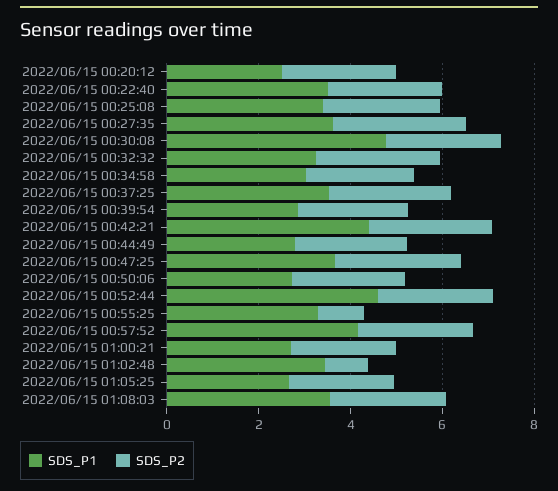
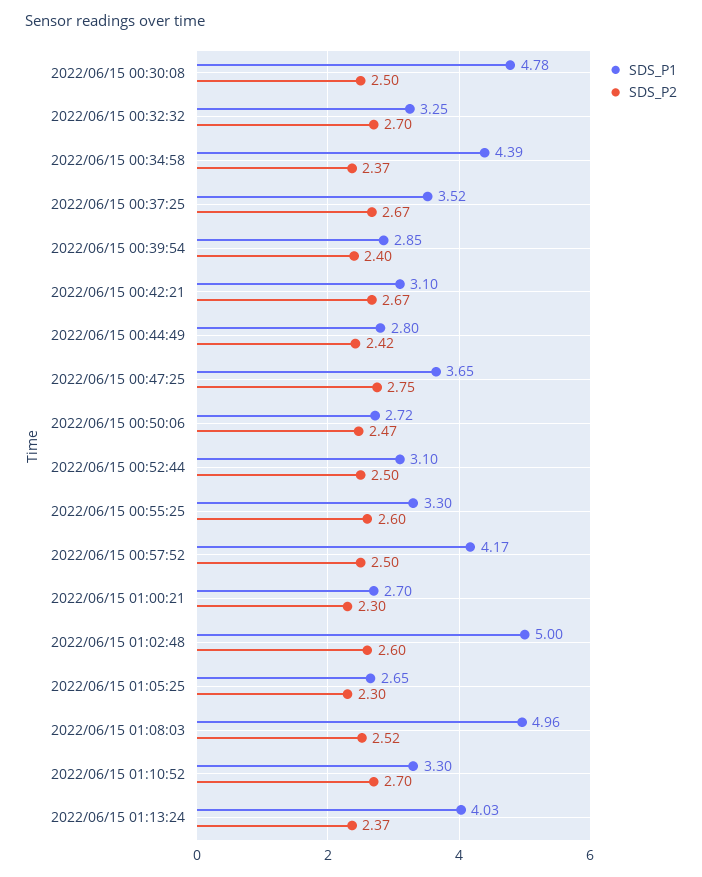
SDS_P1, 2022/06/15 00:20:12: 2.5 -> none
SDS_P2, 2022/06/15 00:20:12: 2.5 -> none
SDS_P1, 2022/06/15 00:22:40: 3.5 -> none
SDS_P2, 2022/06/15 00:22:40: 2.5 -> none
SDS_P1, 2022/06/15 00:25:08: 3.5 -> none
SDS_P2, 2022/06/15 00:25:08: 2.5 -> none
SDS_P1, 2022/06/15 00:27:35: 3.5 -> none
SDS_P2, 2022/06/15 00:27:35: 3 -> none
SDS_P1, 2022/06/15 00:34:58: 3 -> 4.39
SDS_P1, 2022/06/15 00:42:21: 4.5 -> 3.1
SDS_P1, 2022/06/15 00:52:44: 4.5 -> 3.1
SDS_P2, 2022/06/15 00:55:25: 1 -> 2.6
SDS_P1, 2022/06/15 01:02:48: 3.5 -> 5
SDS_P2, 2022/06/15 01:02:48: 1 -> 2.6
SDS_P1, 2022/06/15 01:08:03: 3.5 -> 4.96
SDS_P1, 2022/06/15 01:10:52: none -> 3.3
SDS_P2, 2022/06/15 01:10:52: none -> 2.7
SDS_P1, 2022/06/15 01:13:24: none -> 4.03
SDS_P2, 2022/06/15 01:13:24: none -> 2.37

